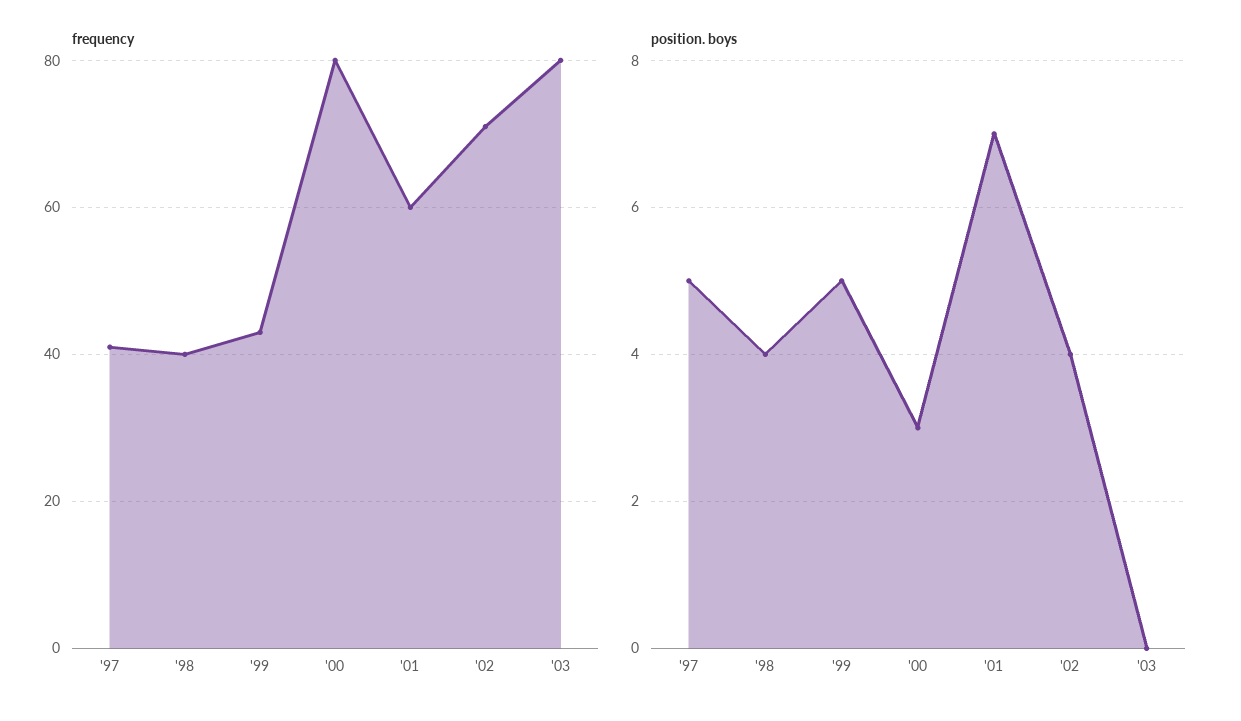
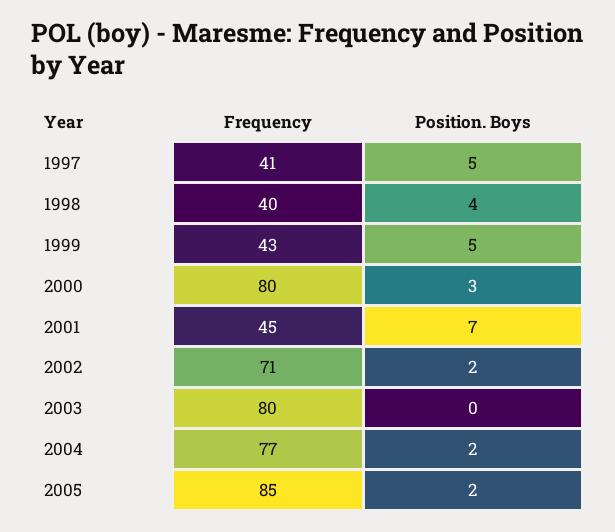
frequency, '01: 60 -> 45
position. boys, '02: 4 -> 2
frequency, 2004: none -> 77
position. boys, 2004: none -> 2
frequency, 2005: none -> 85
position. boys, 2005: none -> 2

